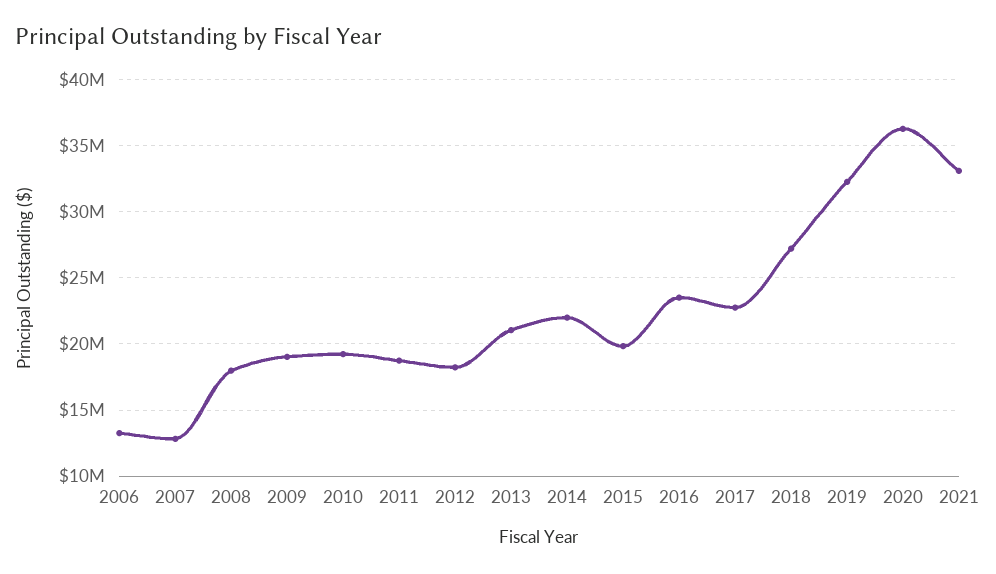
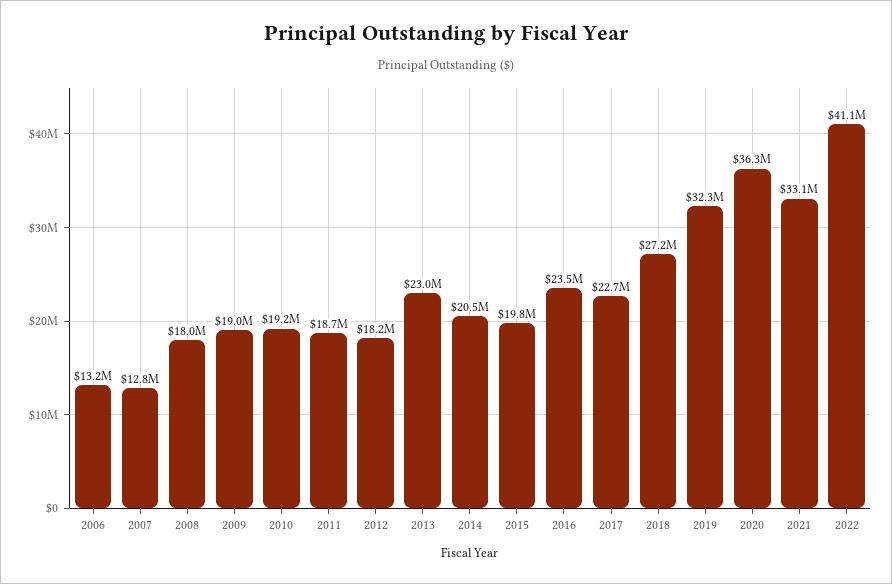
2013: 21000000 -> 23000000
2014: 22000000 -> 20500000
2022: none -> 41100000

